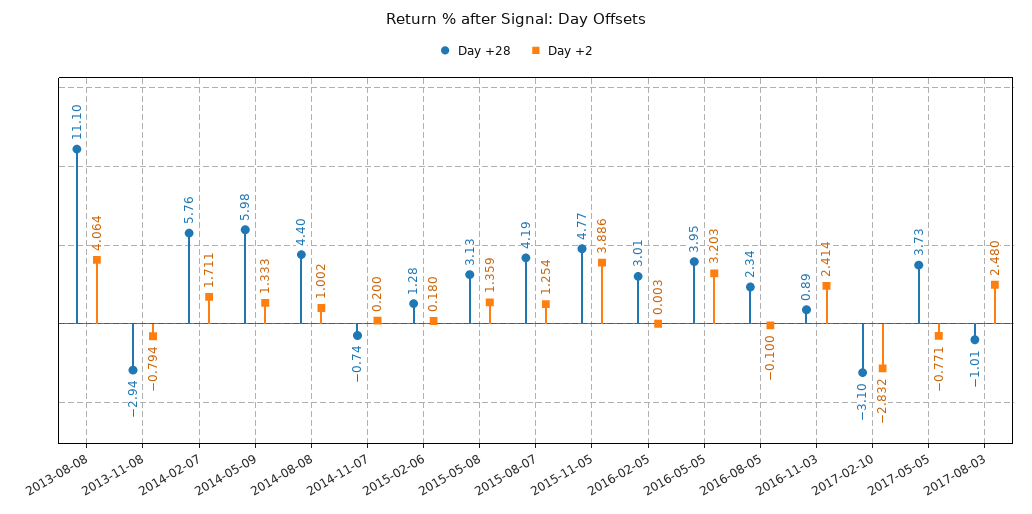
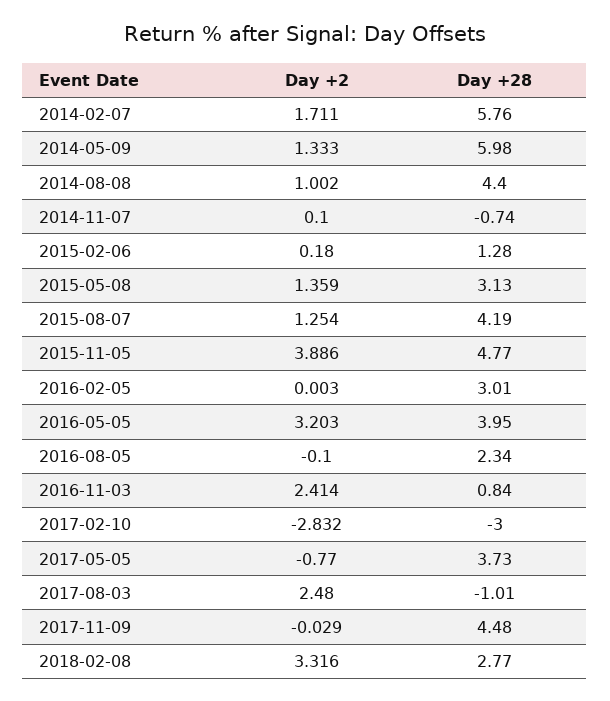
Day +28, 2013-08-08: 11.1 -> none
Day +2, 2013-08-08: 4.064 -> none
Day +28, 2013-11-08: -2.94 -> none
Day +2, 2013-11-08: -0.794 -> none
Day +2, 2014-11-07: 0.2 -> 0.1
Day +28, 2016-11-03: 0.89 -> 0.84
Day +28, 2017-02-10: -3.1 -> -3
Day +2, 2017-05-05: -0.771 -> -0.77
Day +2, 2017-11-09: none -> -0.029
Day +28, 2017-11-09: none -> 4.48
Day +2, 2018-02-08: none -> 3.316
Day +28, 2018-02-08: none -> 2.77

